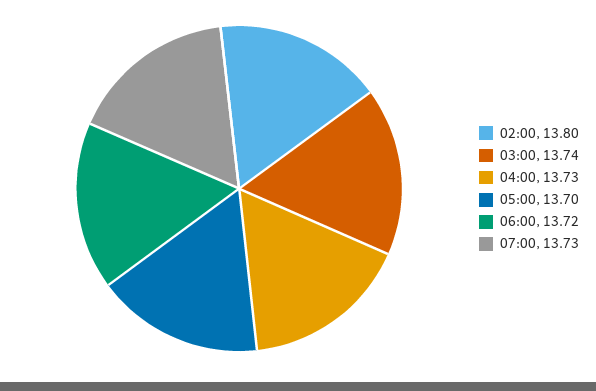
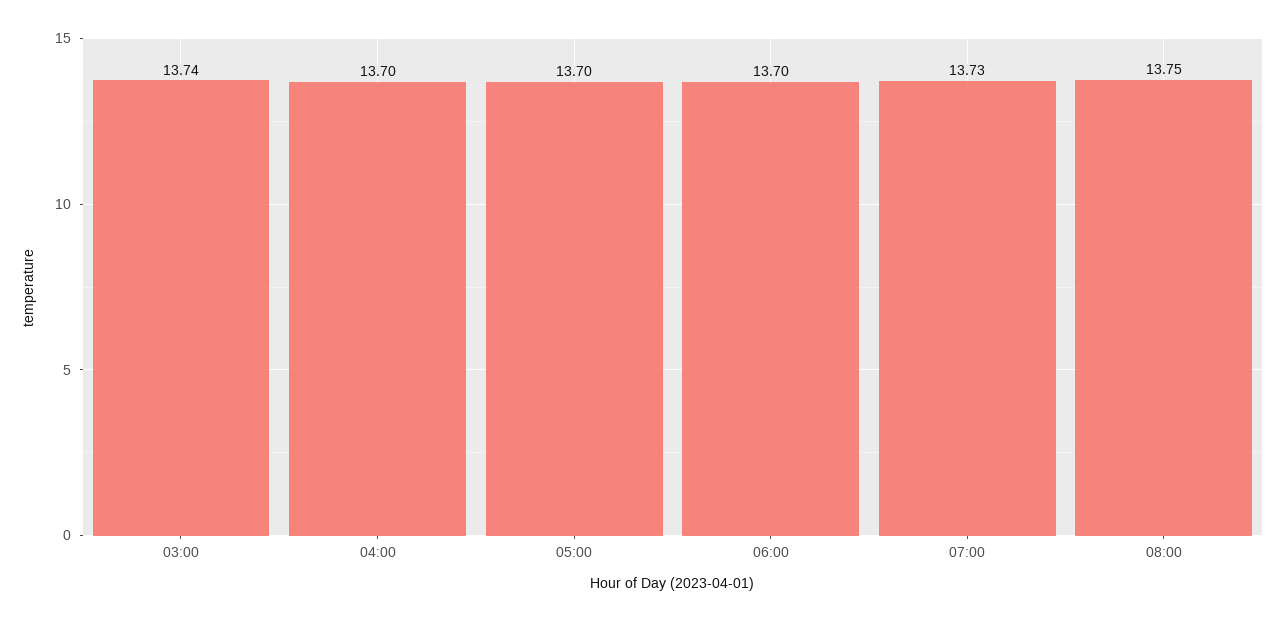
02:00: 13.8 -> none
04:00: 13.73 -> 13.7
06:00: 13.72 -> 13.7
08:00: none -> 13.75

